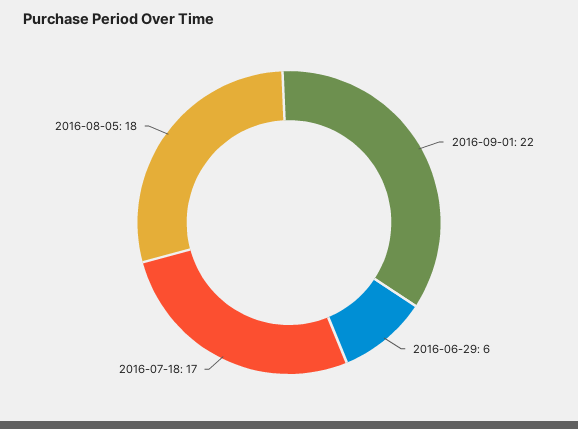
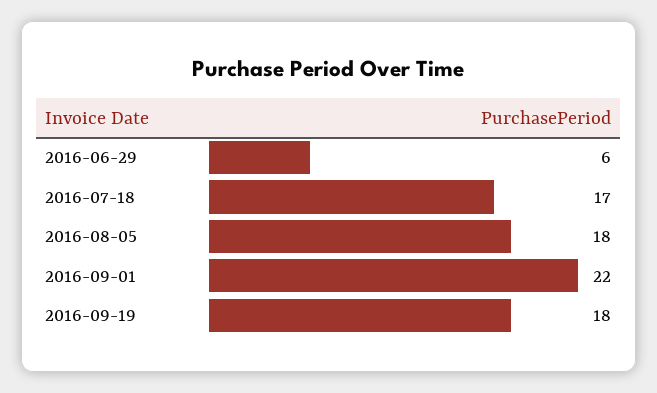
2016-09-19: none -> 18

